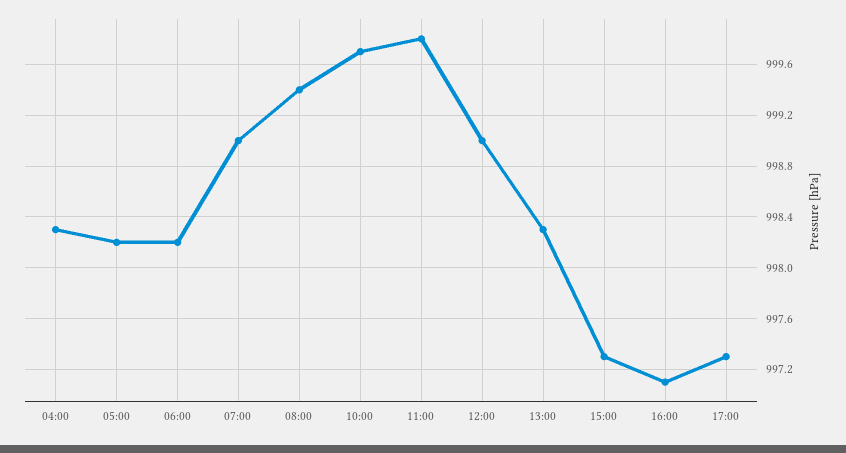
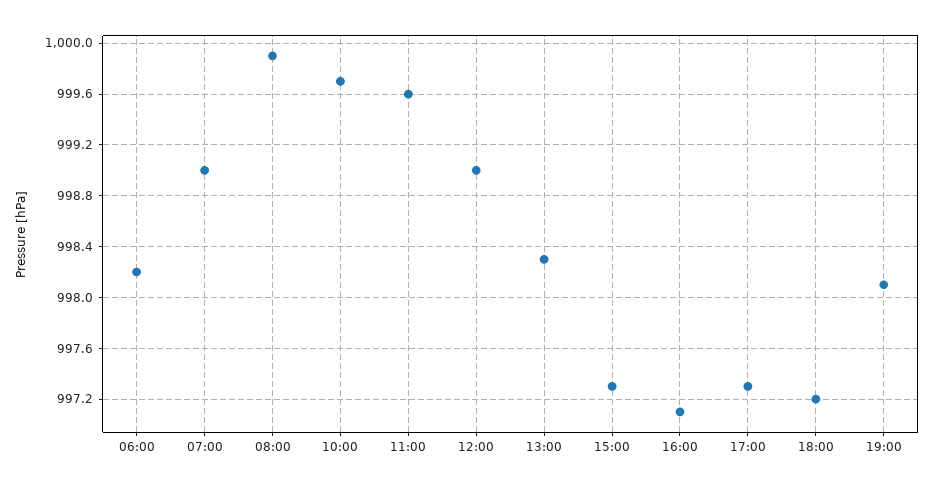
04:00: 998.3 -> none
05:00: 998.2 -> none
08:00: 999.4 -> 999.9
11:00: 999.8 -> 999.6
18:00: none -> 997.2
19:00: none -> 998.1

